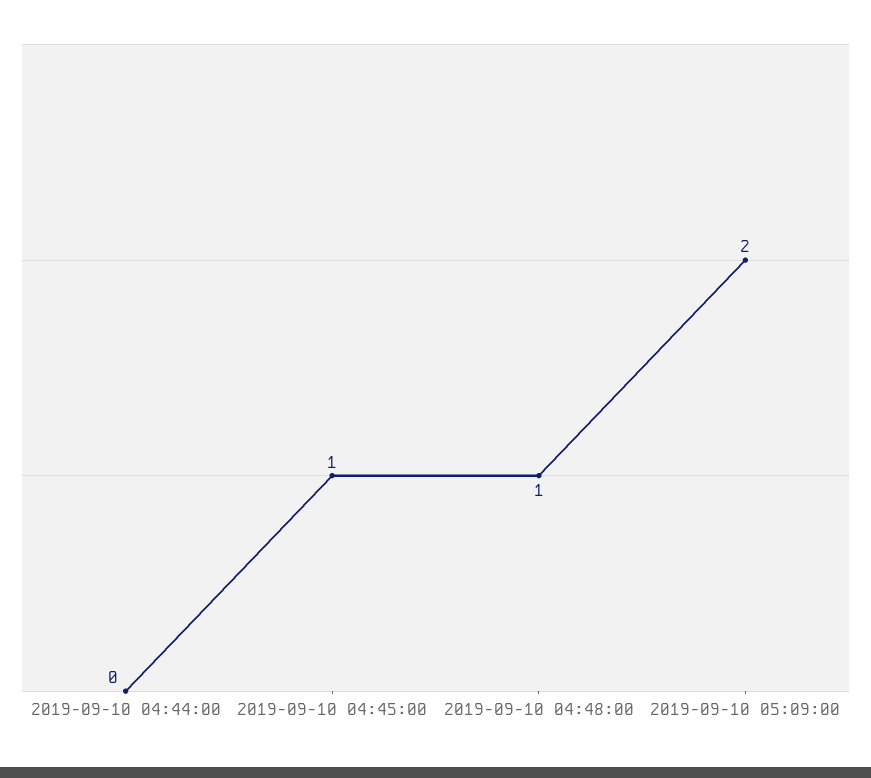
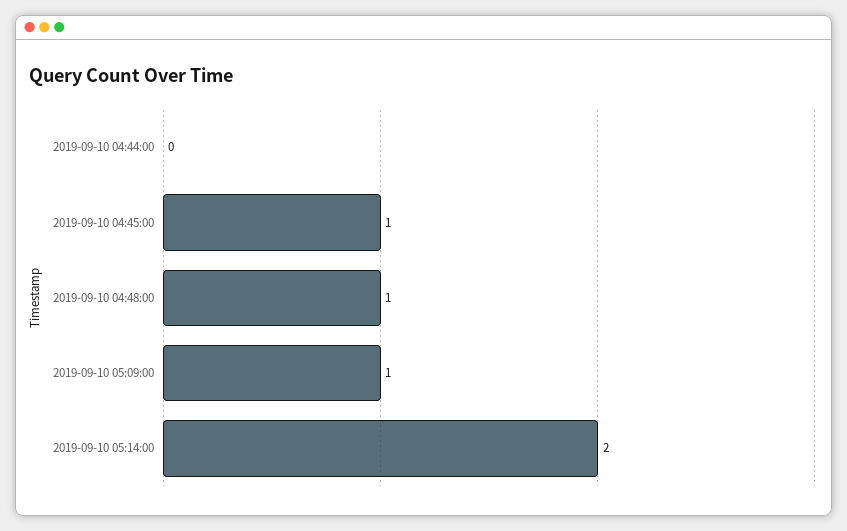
2019-09-10 05:09:00: 2 -> 1
2019-09-10 05:14:00: none -> 2

